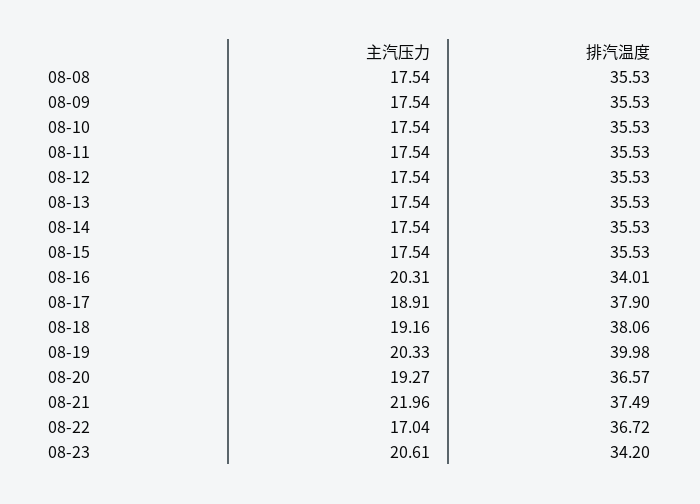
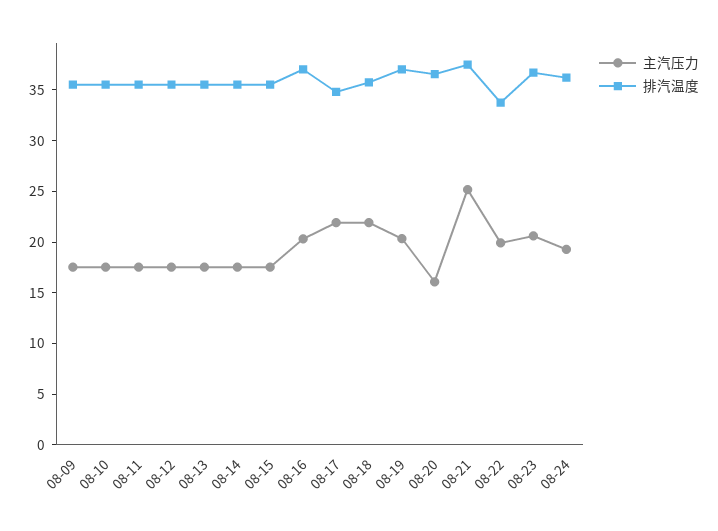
主汽压力, 08-08: 17.54 -> none
排汽温度, 08-08: 35.53 -> none
排汽温度, 08-16: 34.01 -> 37
主汽压力, 08-17: 18.91 -> 22
排汽温度, 08-17: 37.9 -> 35
主汽压力, 08-18: 19.16 -> 22
排汽温度, 08-18: 38.06 -> 36
排汽温度, 08-19: 39.98 -> 37
主汽压力, 08-20: 19.27 -> 16
主汽压力, 08-21: 21.96 -> 25
主汽压力, 08-22: 17.04 -> 20
排汽温度, 08-22: 36.72 -> 34
排汽温度, 08-23: 34.2 -> 37
主汽压力, 08-24: none -> 19
排汽温度, 08-24: none -> 36

